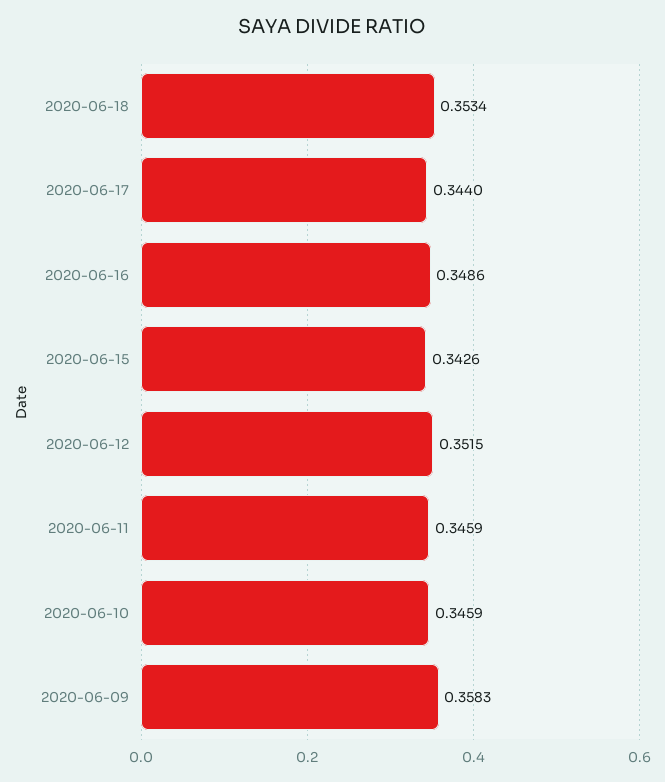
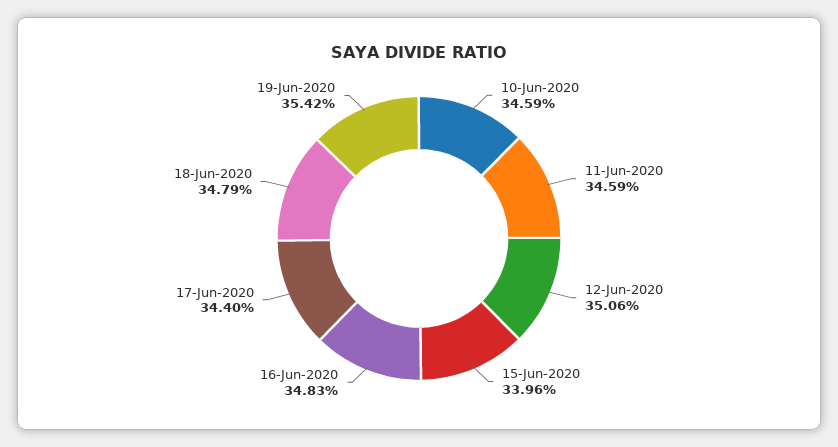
2020-06-18: 0.3534 -> 0.3479
2020-06-16: 0.3486 -> 0.3483
2020-06-15: 0.3426 -> 0.3396
2020-06-12: 0.3515 -> 0.3506
2020-06-09: 0.3583 -> none
19-Jun-2020: none -> 0.3542

